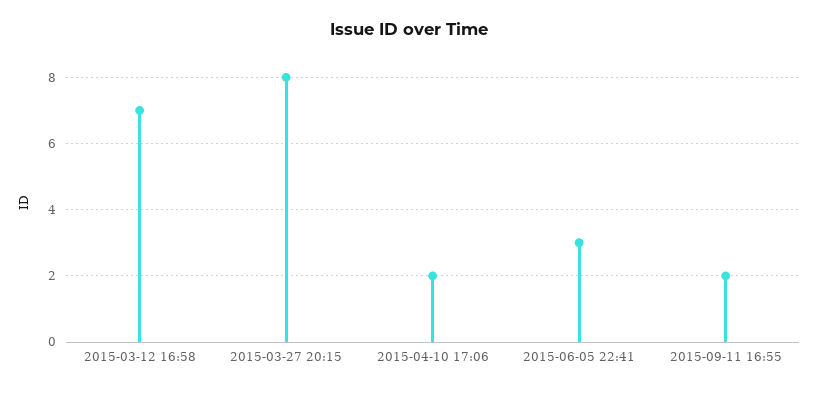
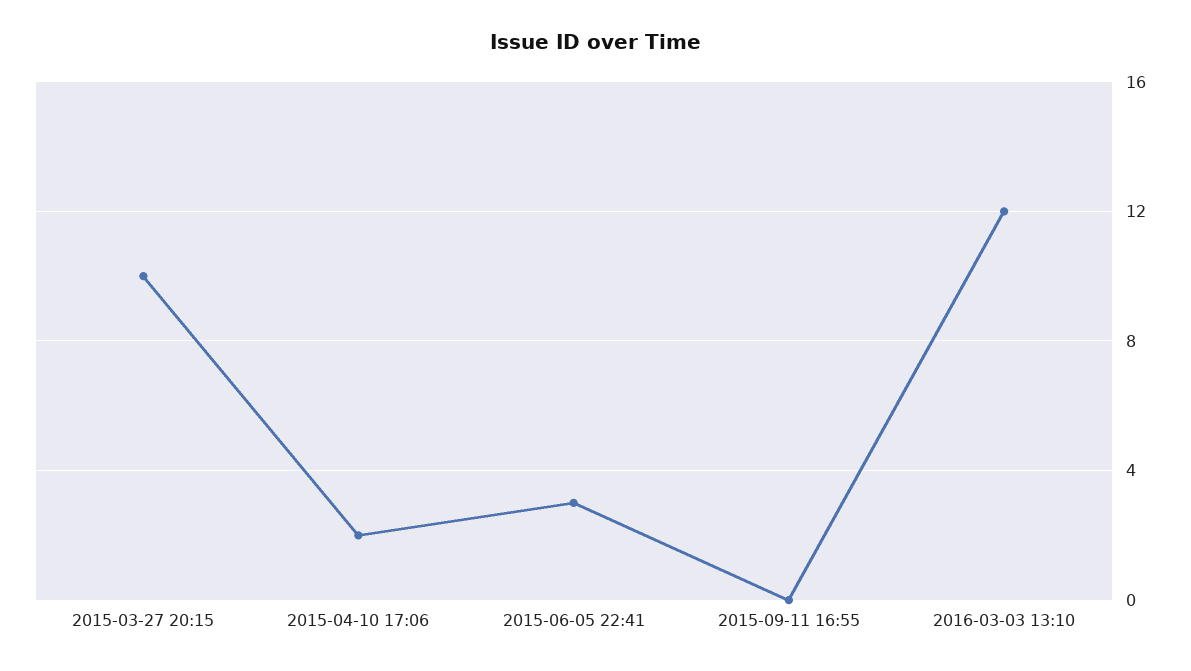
2015-03-12 16:58: 7 -> none
2015-03-27 20:15: 8 -> 10
2015-09-11 16:55: 2 -> 0
2016-03-03 13:10: none -> 12

